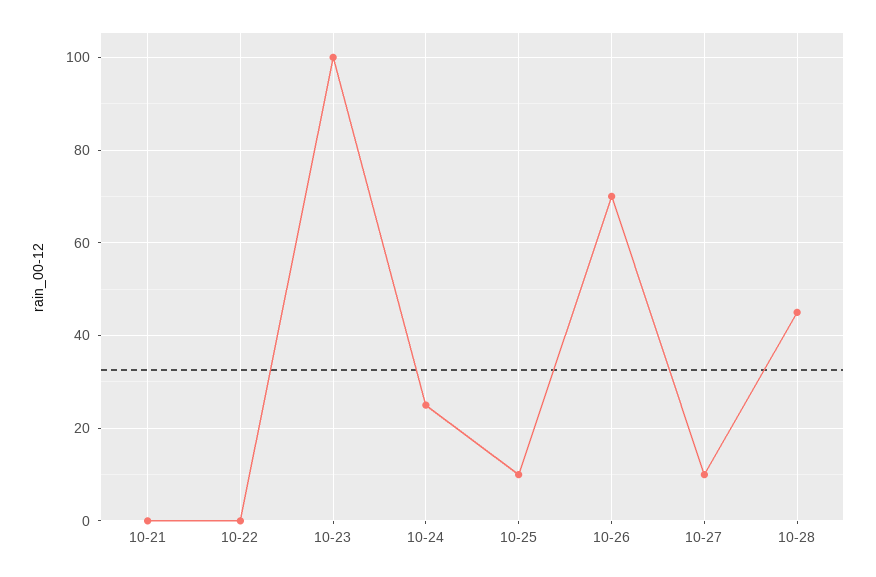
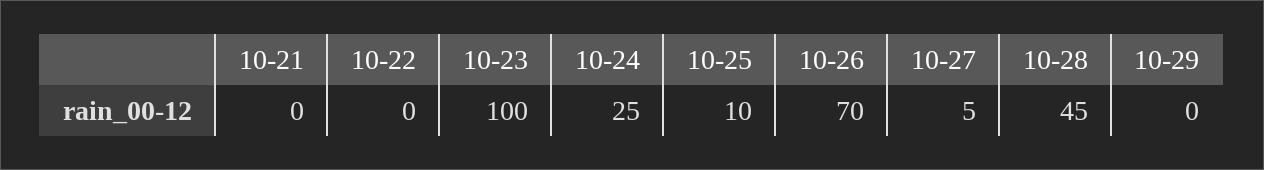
10-27: 10 -> 5
10-29: none -> 0

